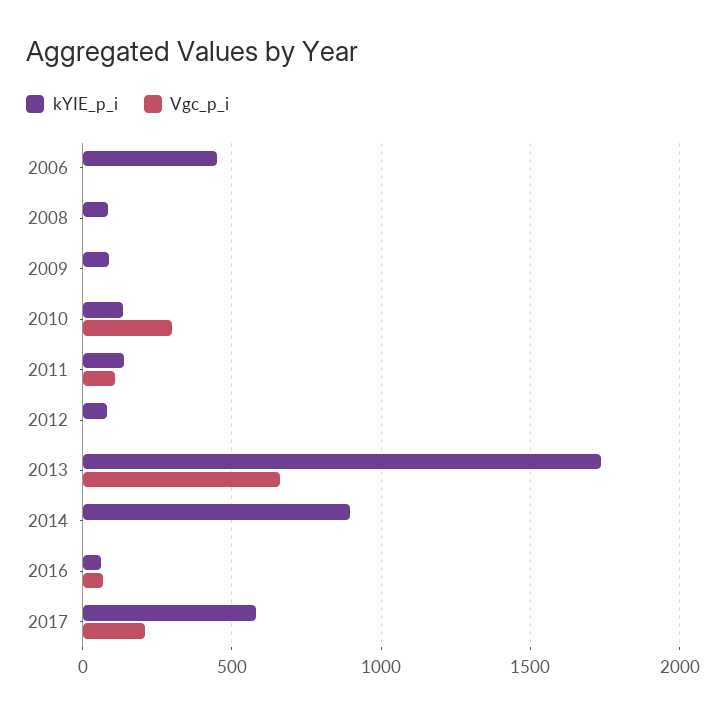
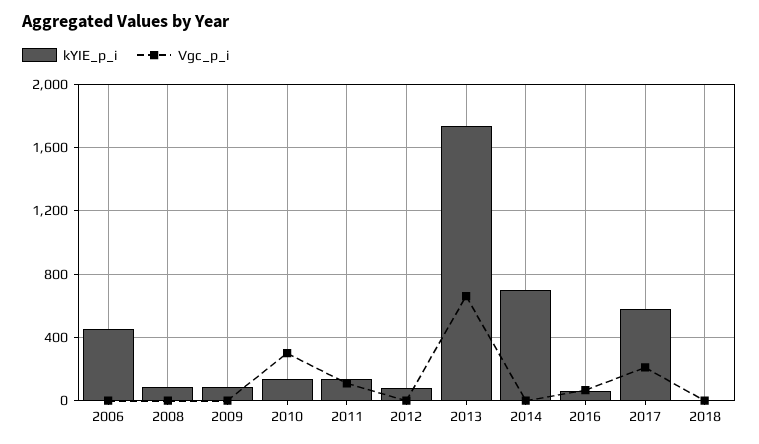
kYIE_p_i, 2014: 900 -> 700
kYIE_p_i, 2018: none -> 0
Vgc_p_i, 2018: none -> 0

